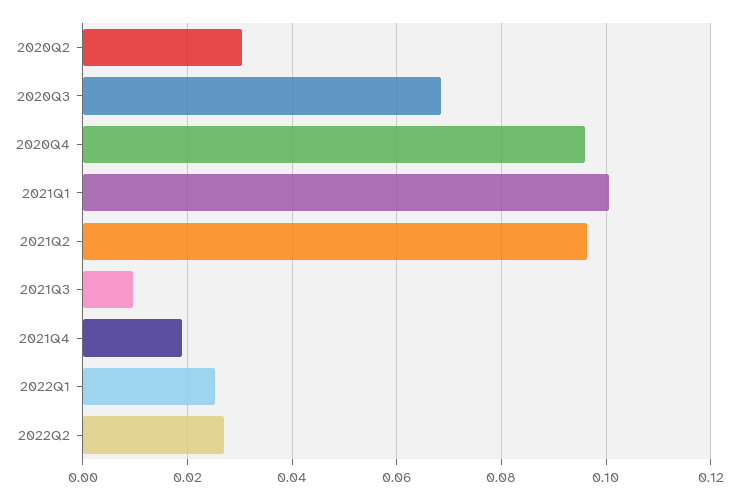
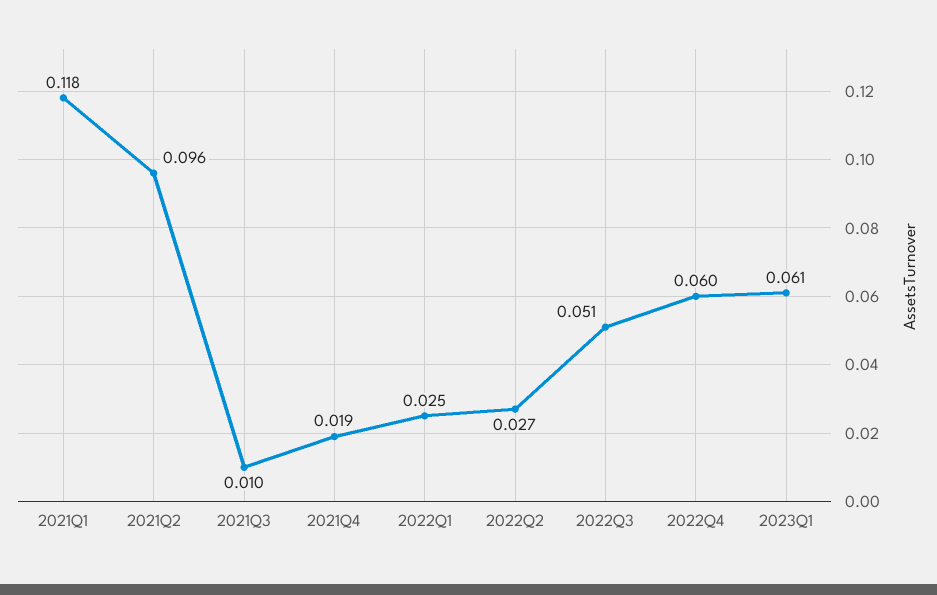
2020Q2: 0.03 -> none
2020Q3: 0.068 -> none
2020Q4: 0.096 -> none
2021Q1: 0.1 -> 0.118
2022Q3: none -> 0.051
2022Q4: none -> 0.06
2023Q1: none -> 0.061

